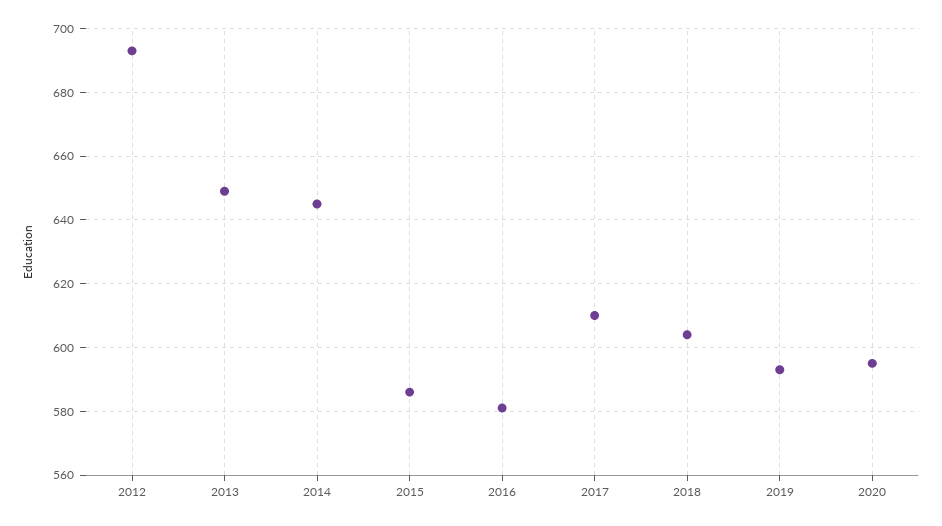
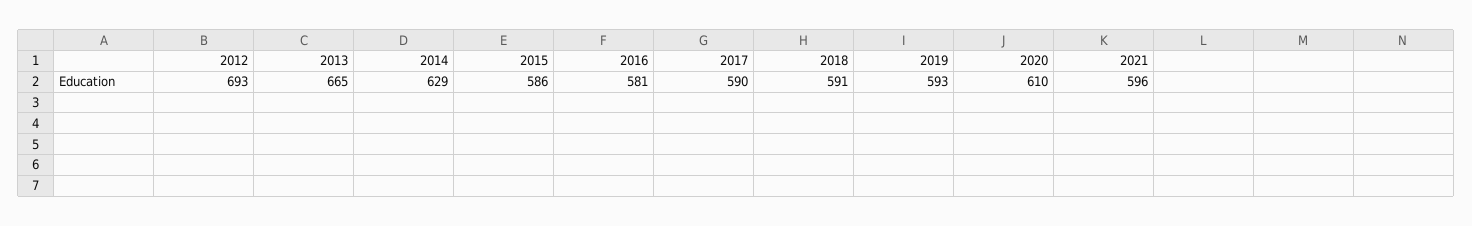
2013: 650 -> 665
2014: 645 -> 629
2017: 610 -> 590
2018: 605 -> 591
2020: 595 -> 610
2021: none -> 596

